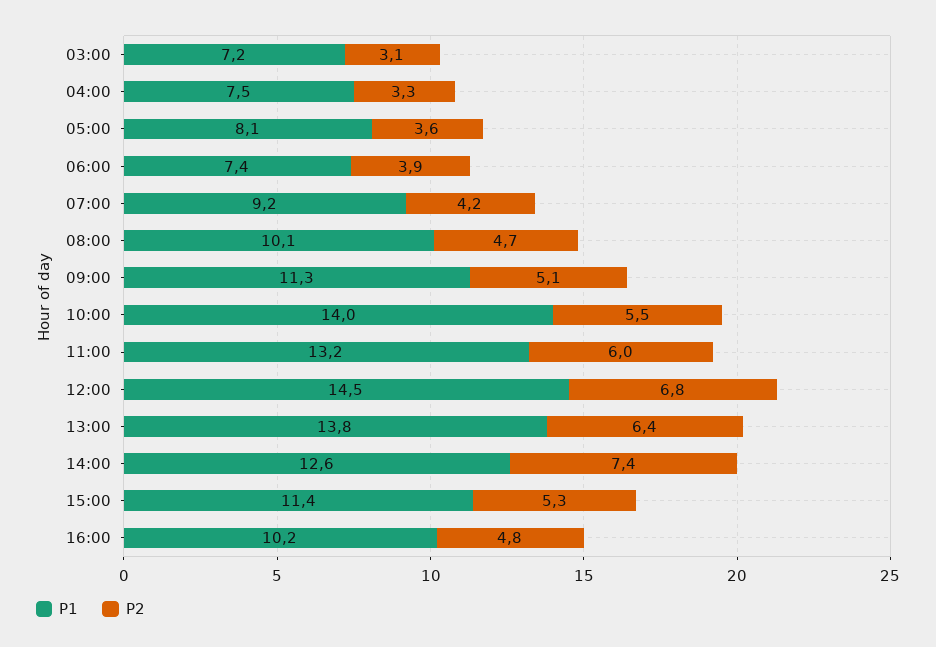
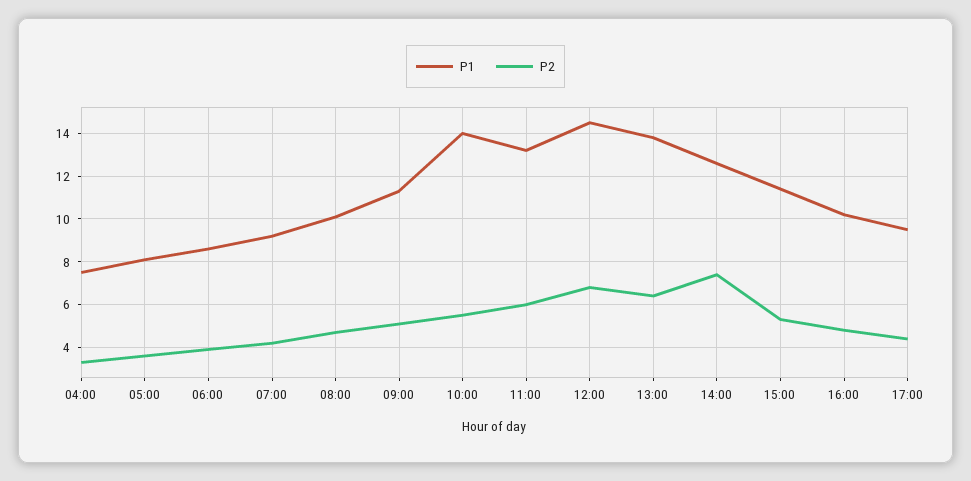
P1, 03:00: 7.2 -> none
P2, 03:00: 3.1 -> none
P1, 06:00: 7.4 -> 8.5
P1, 17:00: none -> 9.5
P2, 17:00: none -> 4.5

